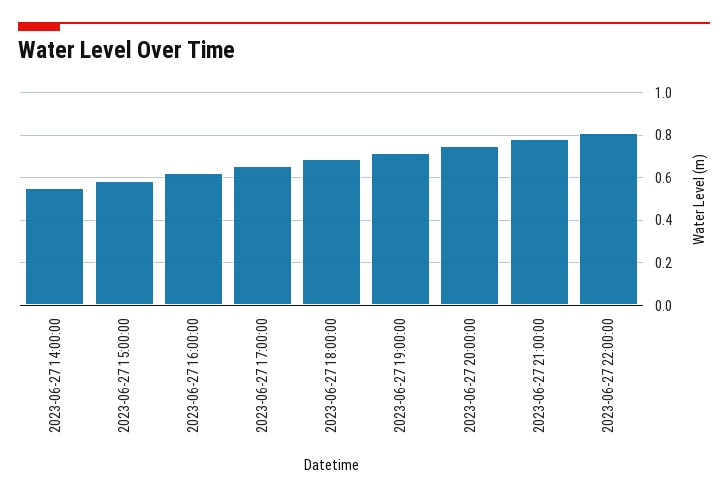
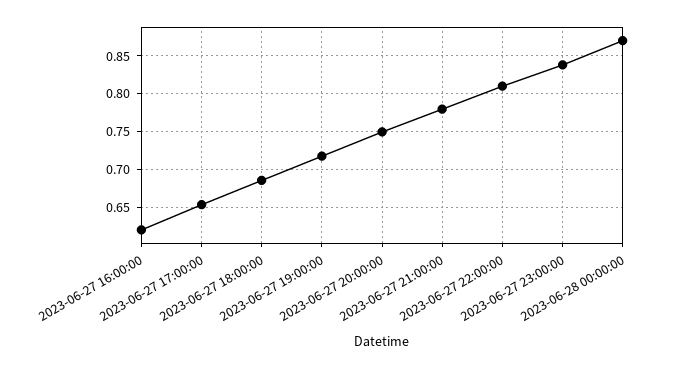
2023-06-27 14:00:00: 0.55 -> none
2023-06-27 15:00:00: 0.6 -> none
2023-06-27 23:00:00: none -> 0.84
2023-06-28 00:00:00: none -> 0.87

